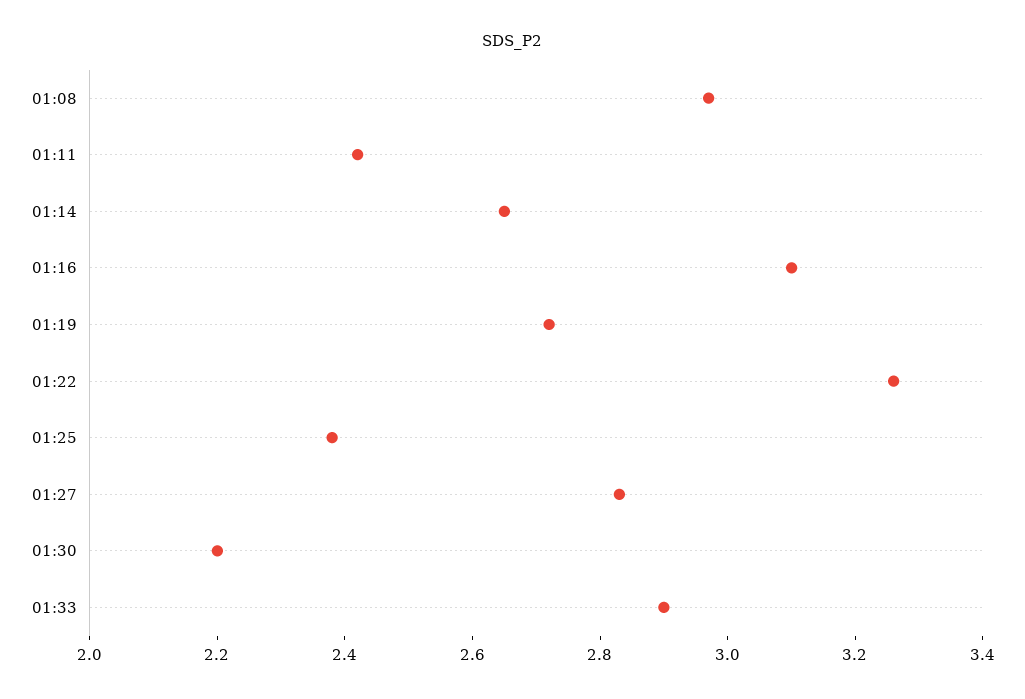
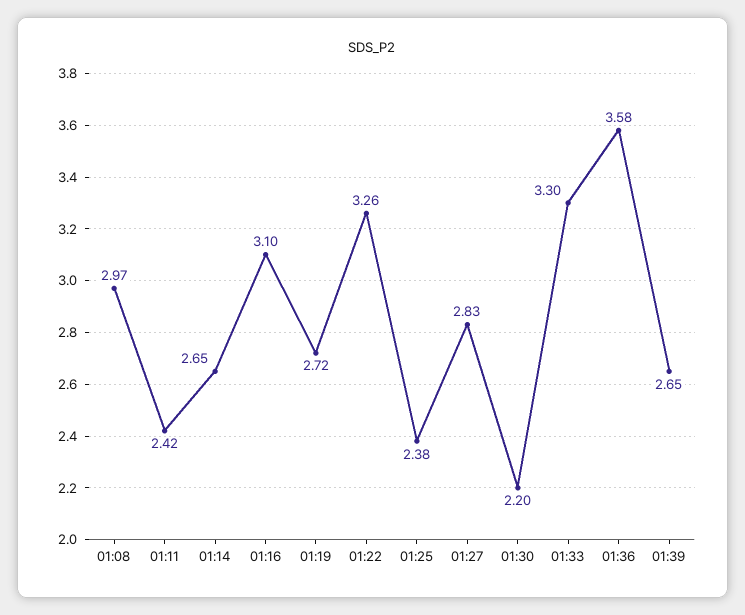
01:33: 2.9 -> 3.3
01:36: none -> 3.58
01:39: none -> 2.65

